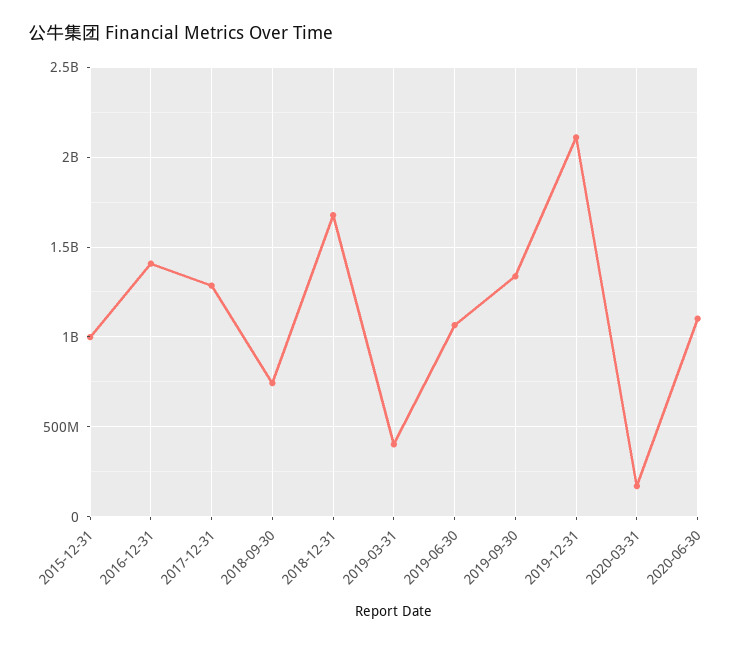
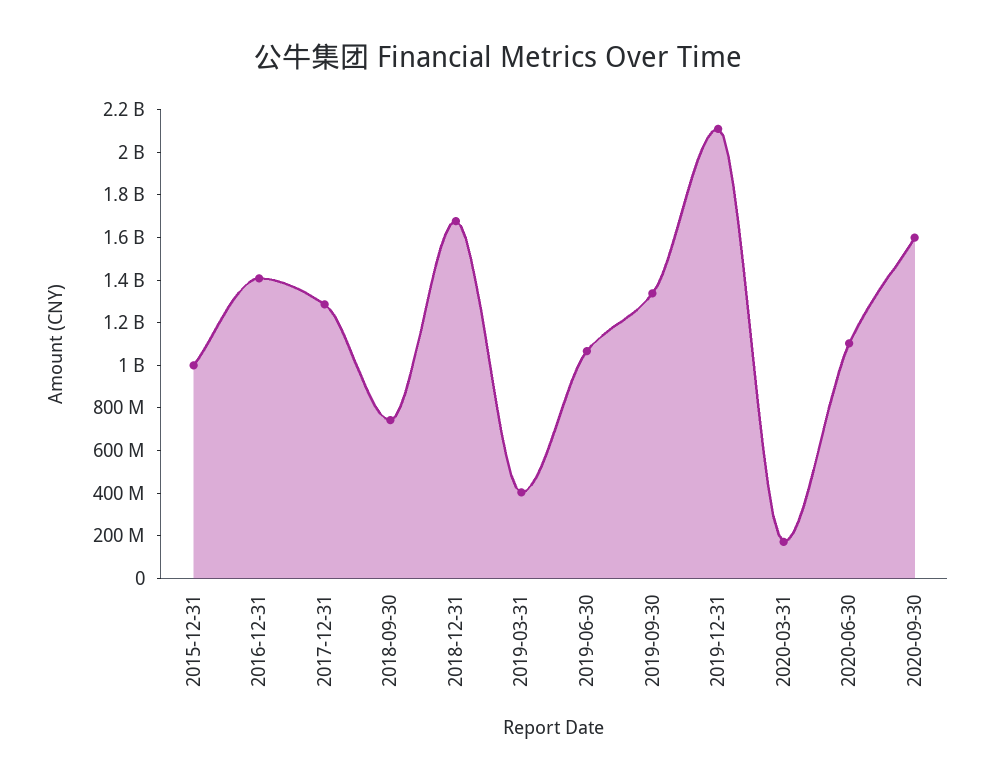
2020-09-30: none -> 1600000000

